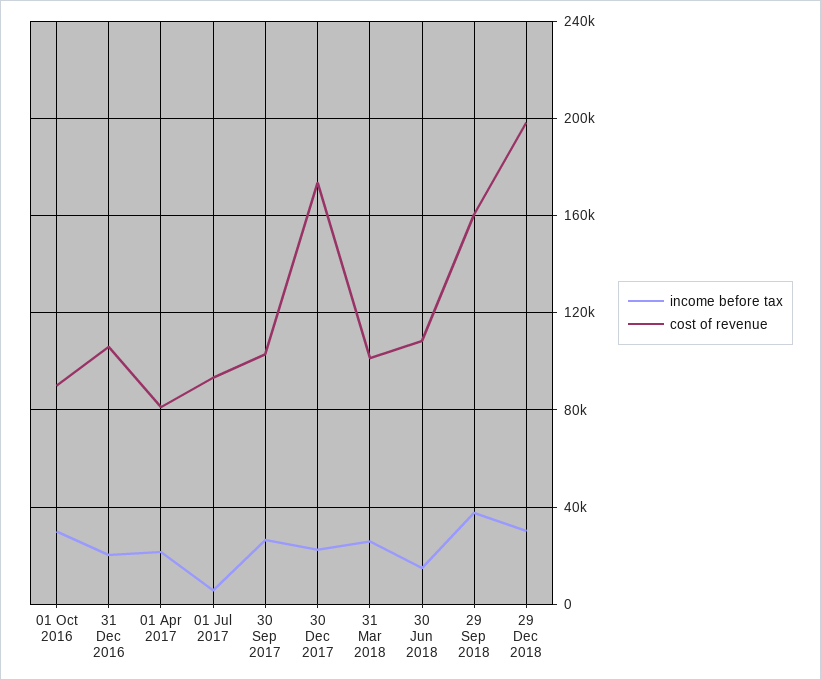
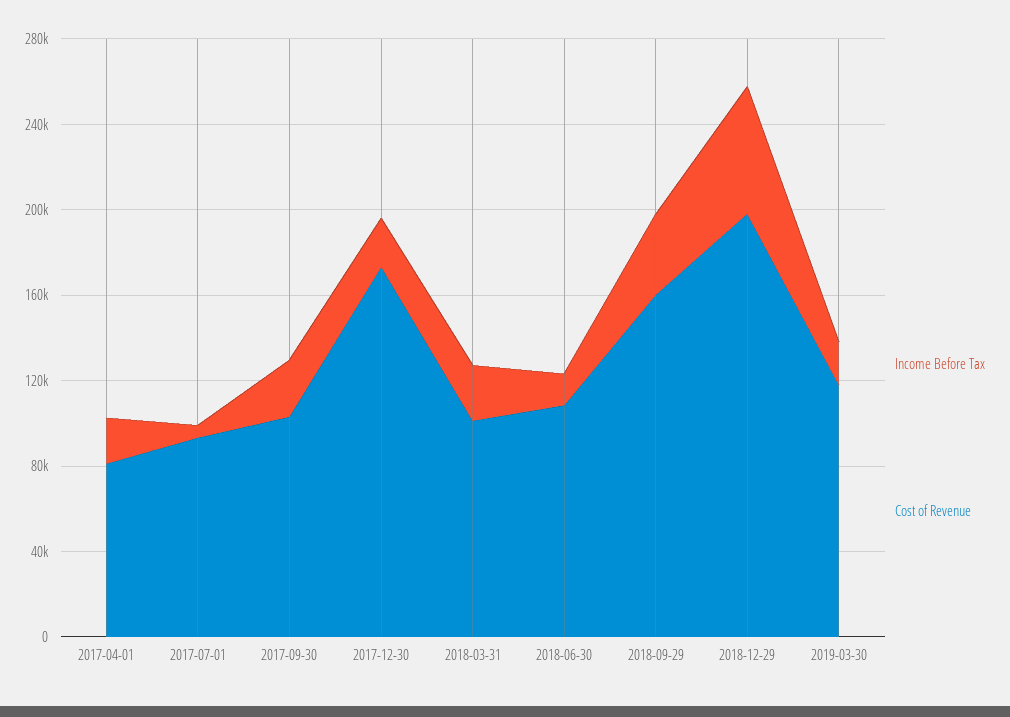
income before tax, 01 Oct 2016: 30000 -> none
cost of revenue, 01 Oct 2016: 90000 -> none
income before tax, 31 Dec 2016: 20000 -> none
cost of revenue, 31 Dec 2016: 105000 -> none
income before tax, 29 Dec 2018: 30000 -> 60000
income before tax, 2019-03-30: none -> 20000
cost of revenue, 2019-03-30: none -> 120000

